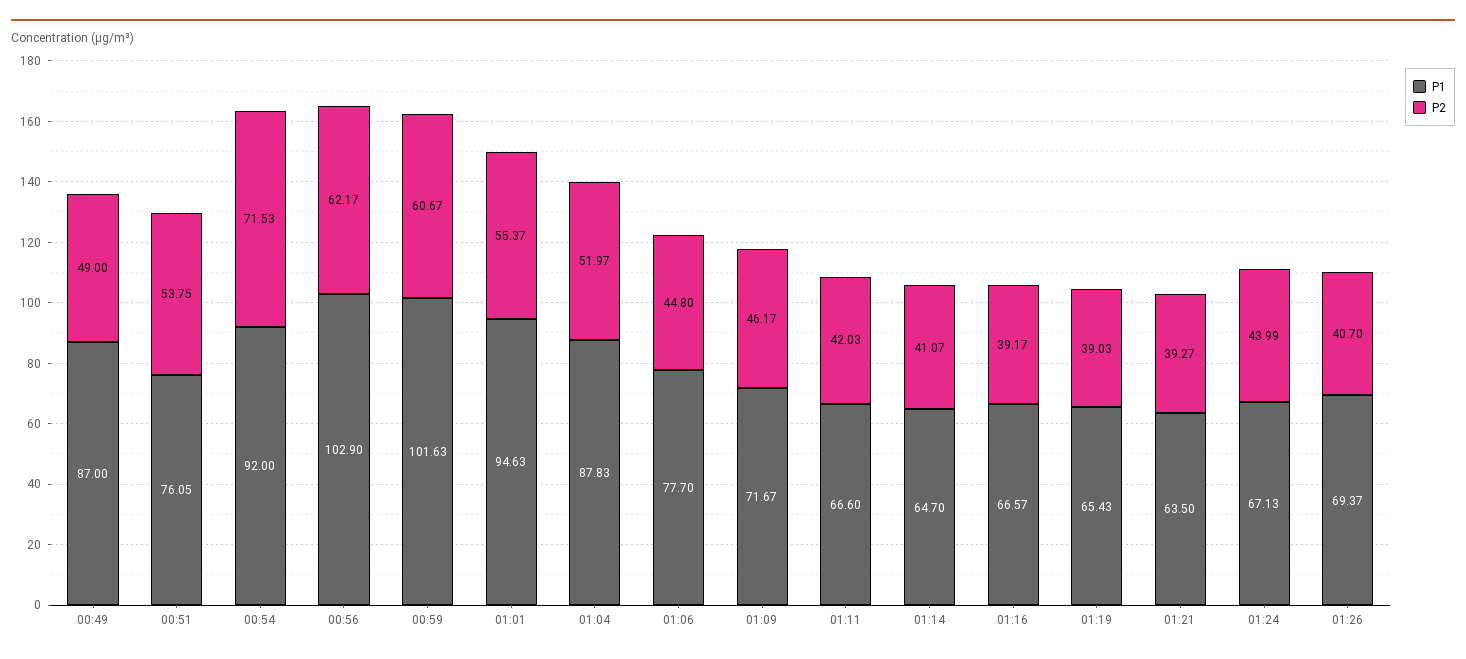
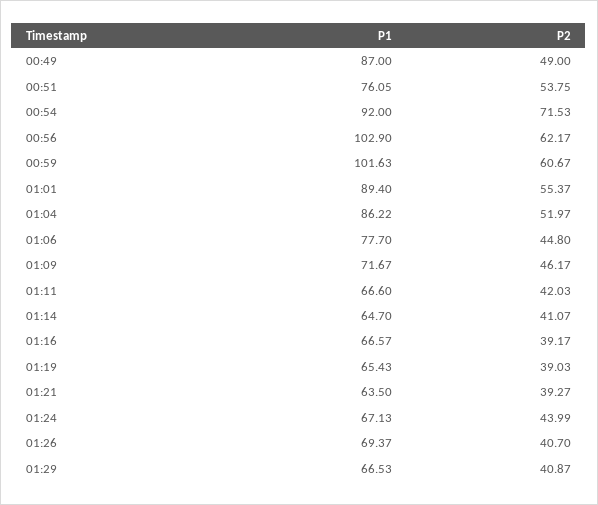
P1, 01:01: 94.63 -> 89.4
P1, 01:04: 87.83 -> 86.22
P1, 01:29: none -> 66.53
P2, 01:29: none -> 40.87

